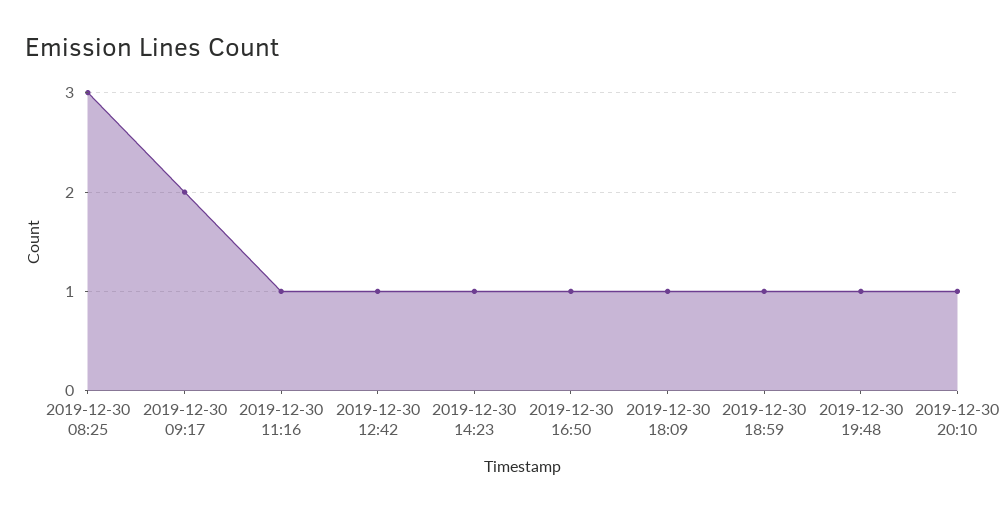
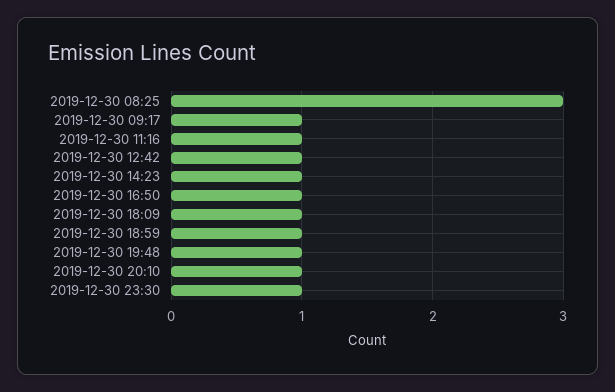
2019-12-30 09:17: 2 -> 1
2019-12-30 23:30: none -> 1

